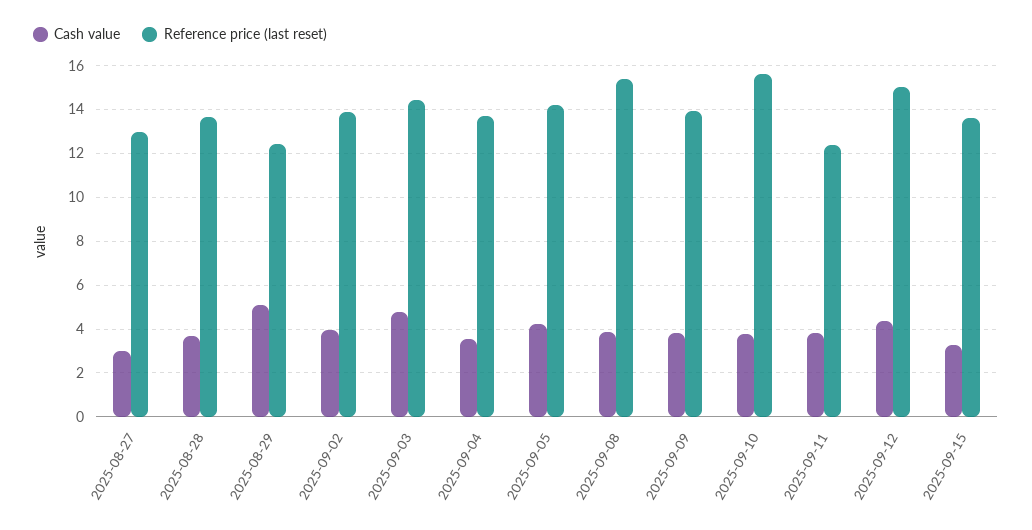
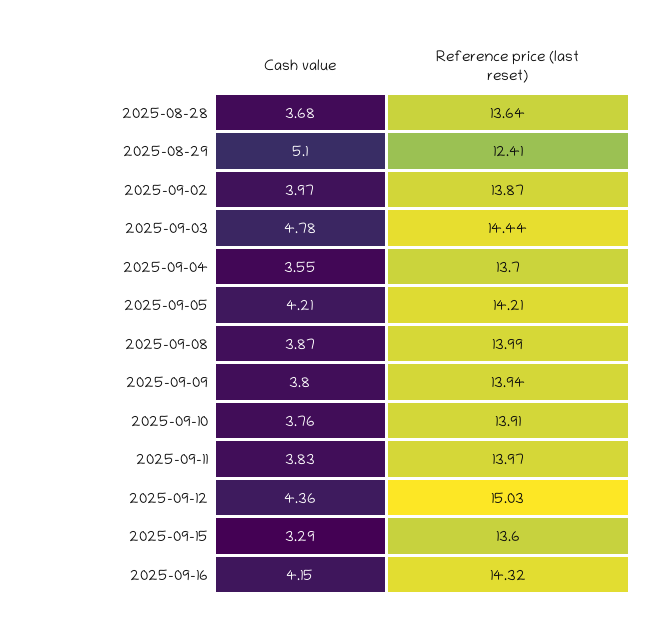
Cash value, 2025-08-27: 3 -> none
Reference price (last reset), 2025-08-27: 13 -> none
Reference price (last reset), 2025-09-08: 15.5 -> 13.99
Reference price (last reset), 2025-09-10: 15.5 -> 13.91
Reference price (last reset), 2025-09-11: 12.5 -> 13.97
Cash value, 2025-09-16: none -> 4.15
Reference price (last reset), 2025-09-16: none -> 14.32

